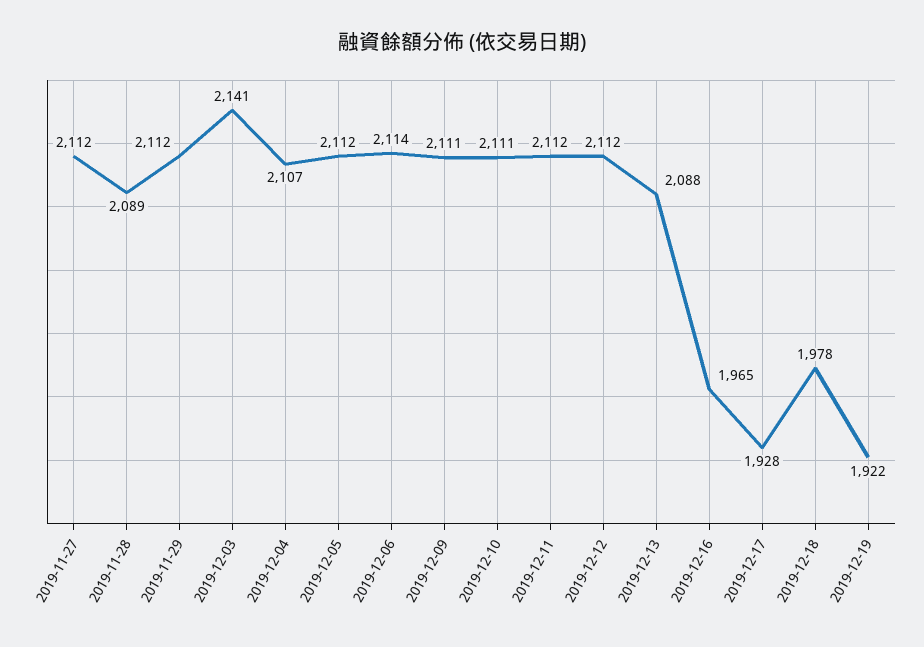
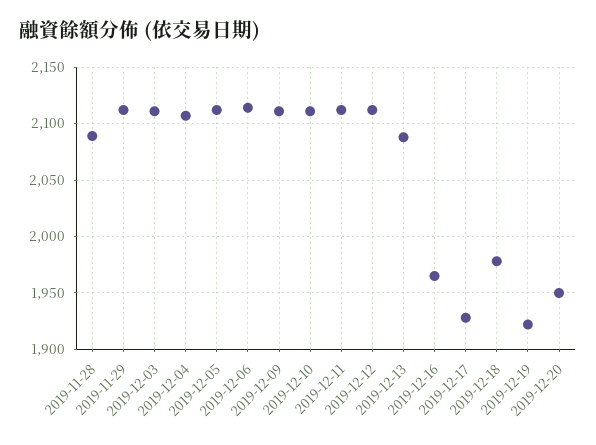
2019-11-27: 2112 -> none
2019-12-03: 2141 -> 2110
2019-12-20: none -> 1950

